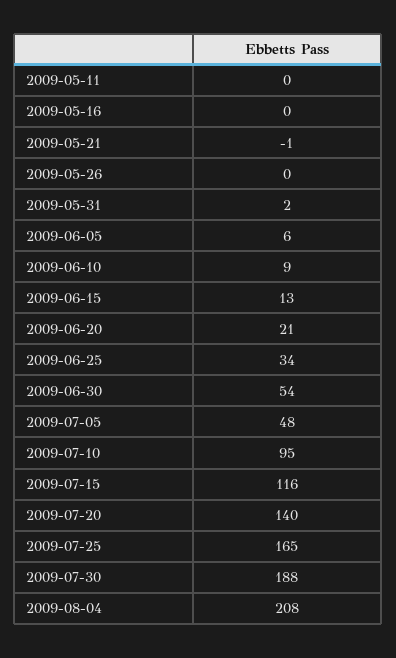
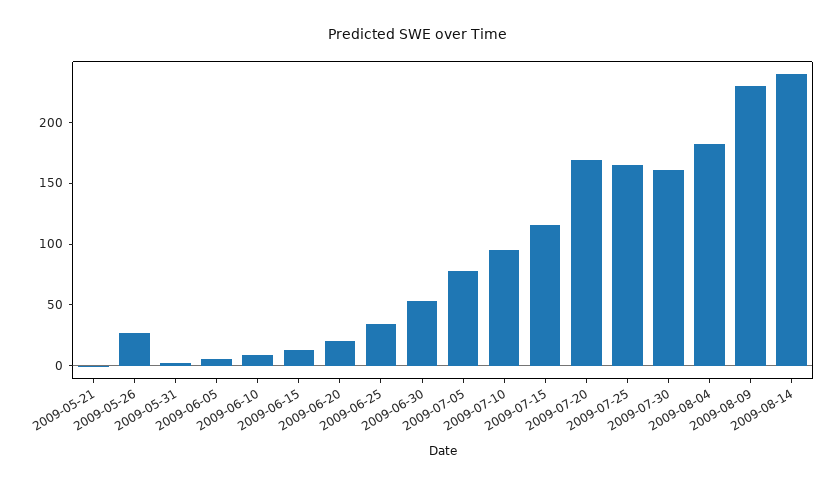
2009-05-11: 0 -> none
2009-05-16: 0 -> none
2009-05-26: 0 -> 30
2009-07-05: 48 -> 80
2009-07-20: 140 -> 170
2009-07-30: 188 -> 160
2009-08-04: 208 -> 180
2009-08-09: none -> 230
2009-08-14: none -> 240

